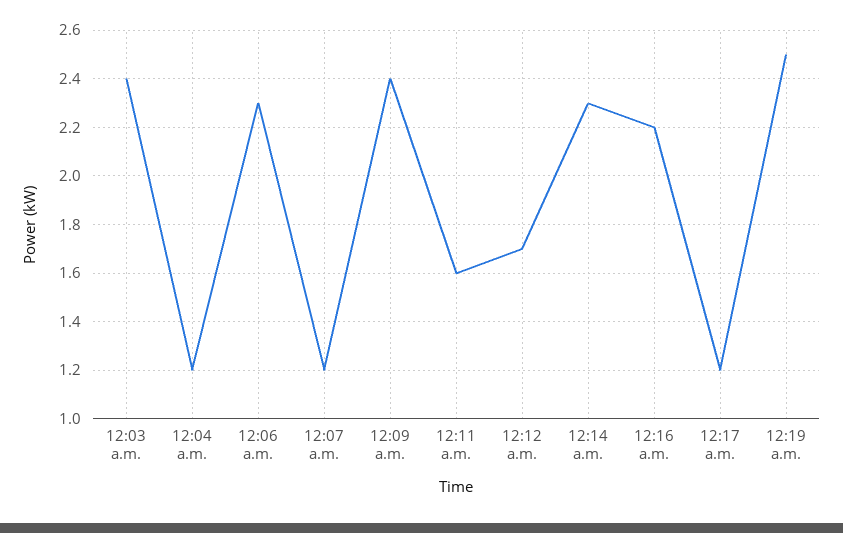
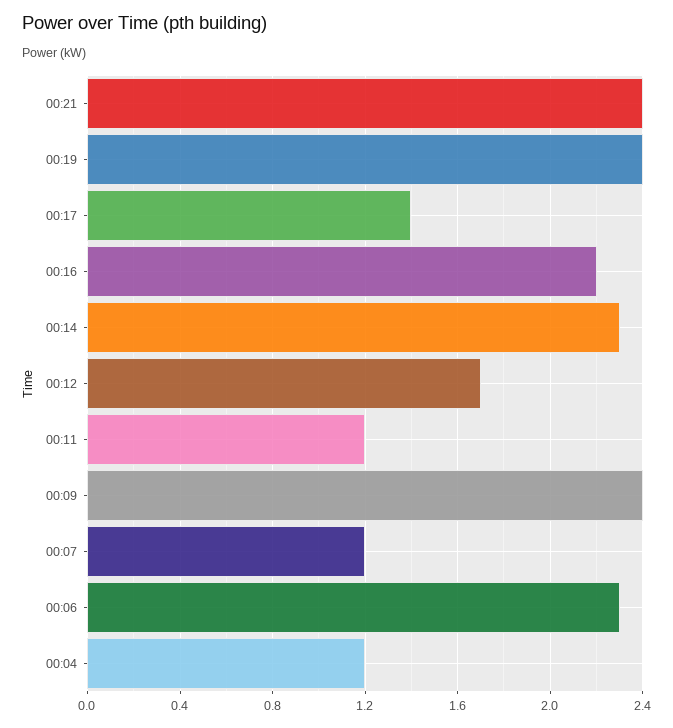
12:03 a.m.: 2.4 -> none
12:11 a.m.: 1.6 -> 1.2
12:17 a.m.: 1.2 -> 1.4
12:19 a.m.: 2.5 -> 2.4
00:21: none -> 2.4

